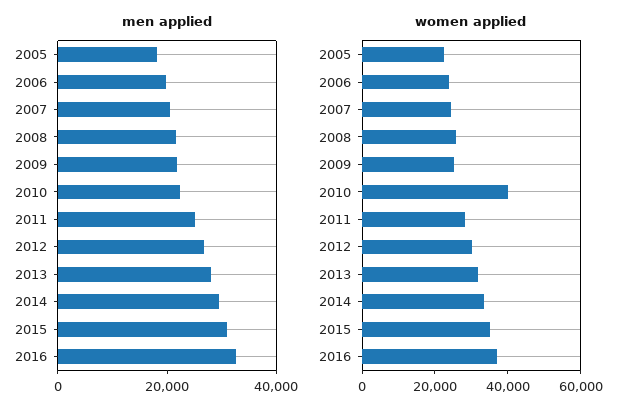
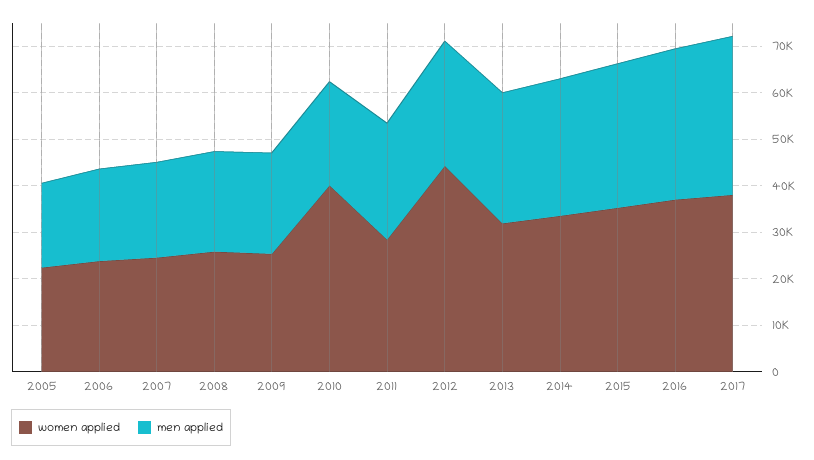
women applied, 2012: 30000 -> 44000
women applied, 2017: none -> 38000
men applied, 2017: none -> 34000

